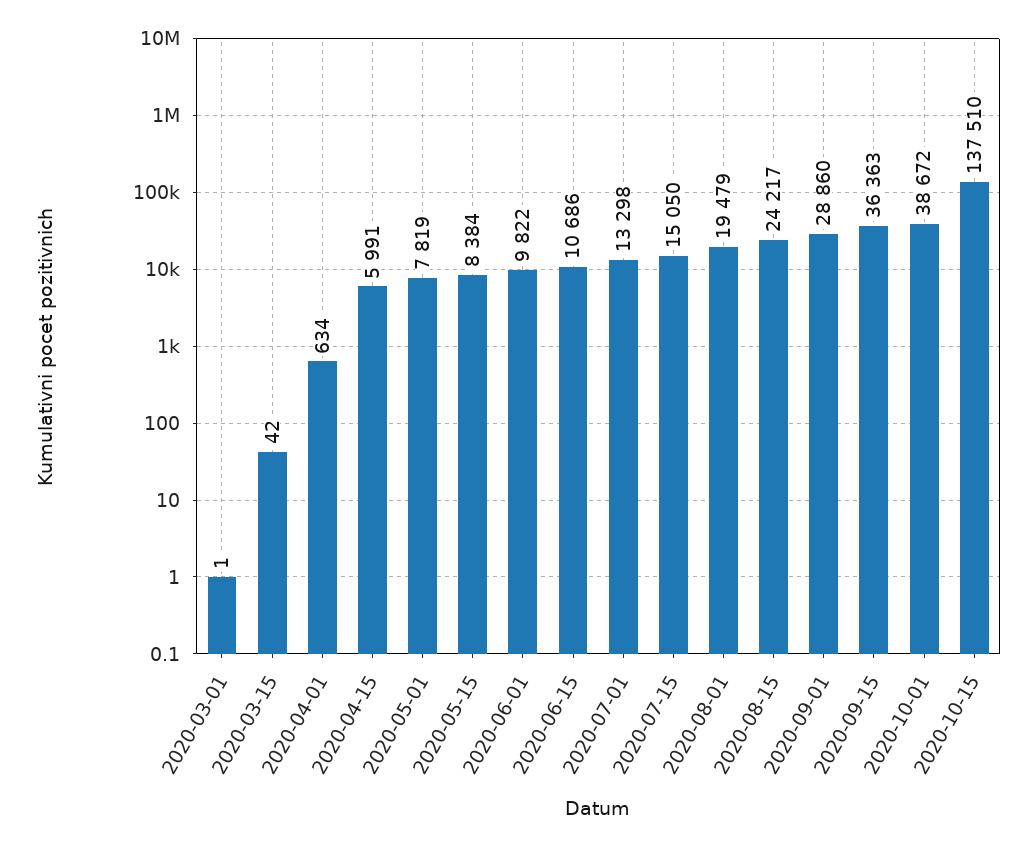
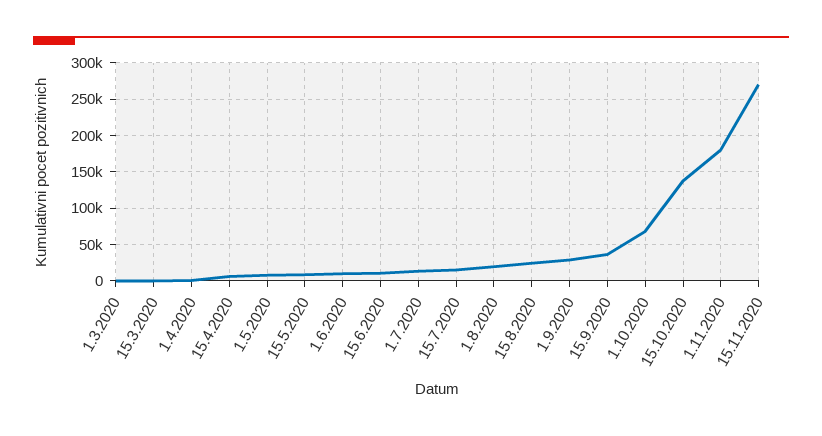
2020-10-01: 38672 -> 70000
1.11.2020: none -> 180000
15.11.2020: none -> 270000

